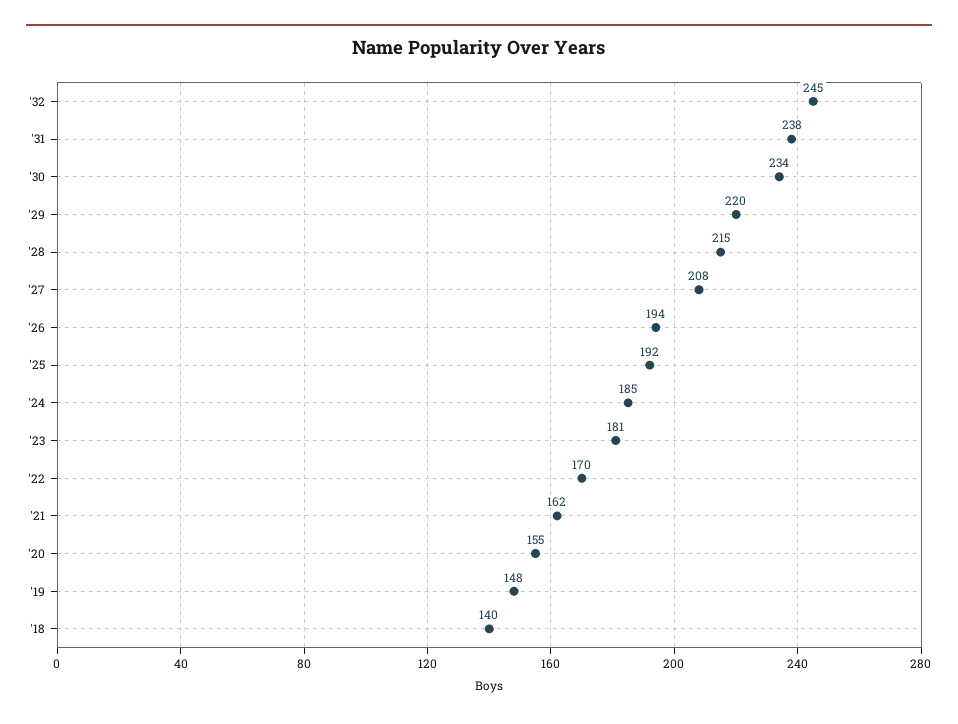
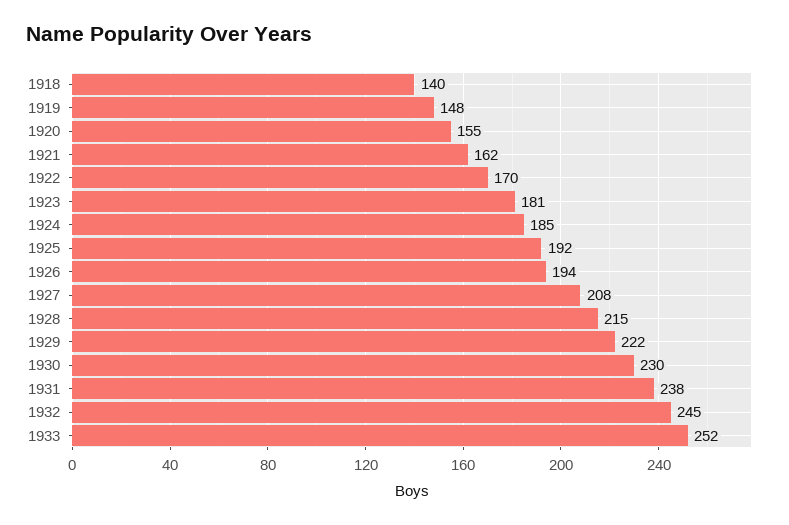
'30: 234 -> 230
'29: 220 -> 222
1933: none -> 252

